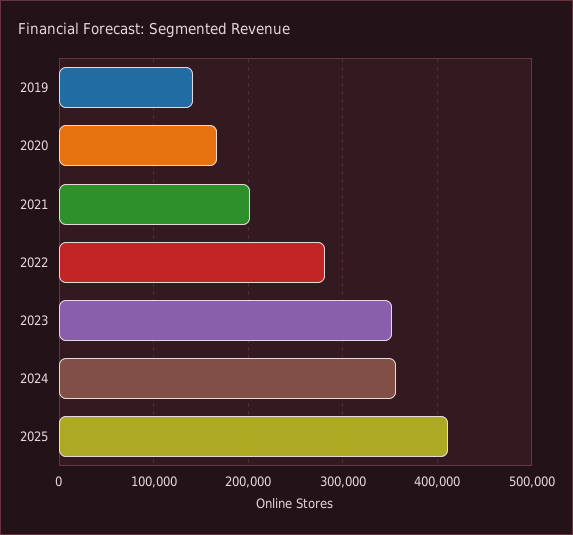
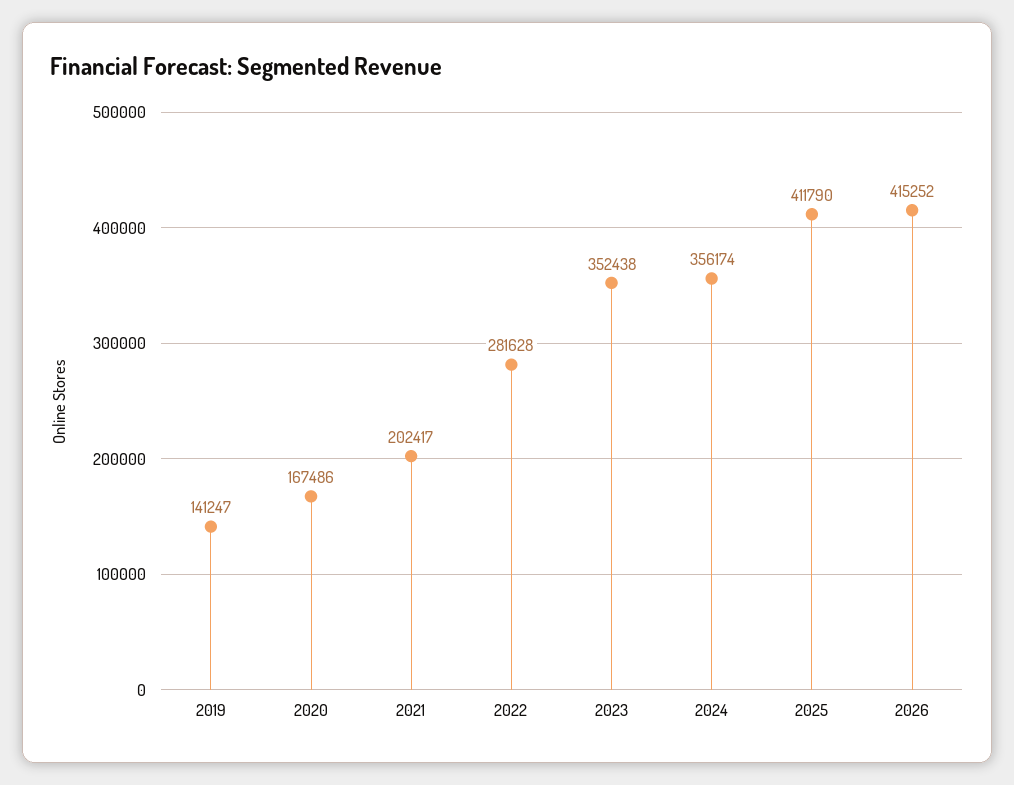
2026: none -> 415252

